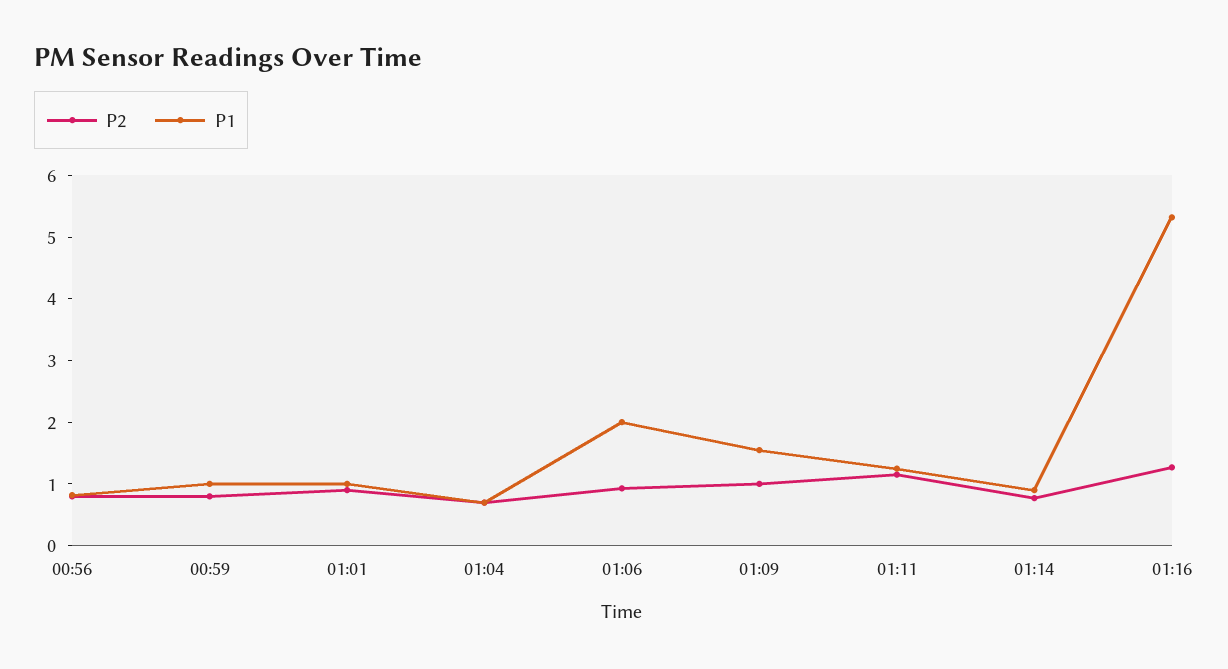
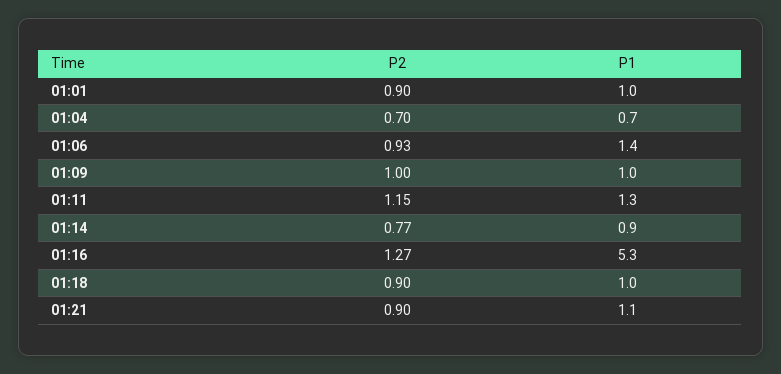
P2, 00:56: 0.8 -> none
P1, 00:56: 0.8 -> none
P2, 00:59: 0.8 -> none
P1, 00:59: 1 -> none
P1, 01:06: 2 -> 1.4
P1, 01:09: 1.6 -> 1
P2, 01:18: none -> 0.9
P1, 01:18: none -> 1
P2, 01:21: none -> 0.9
P1, 01:21: none -> 1.1

